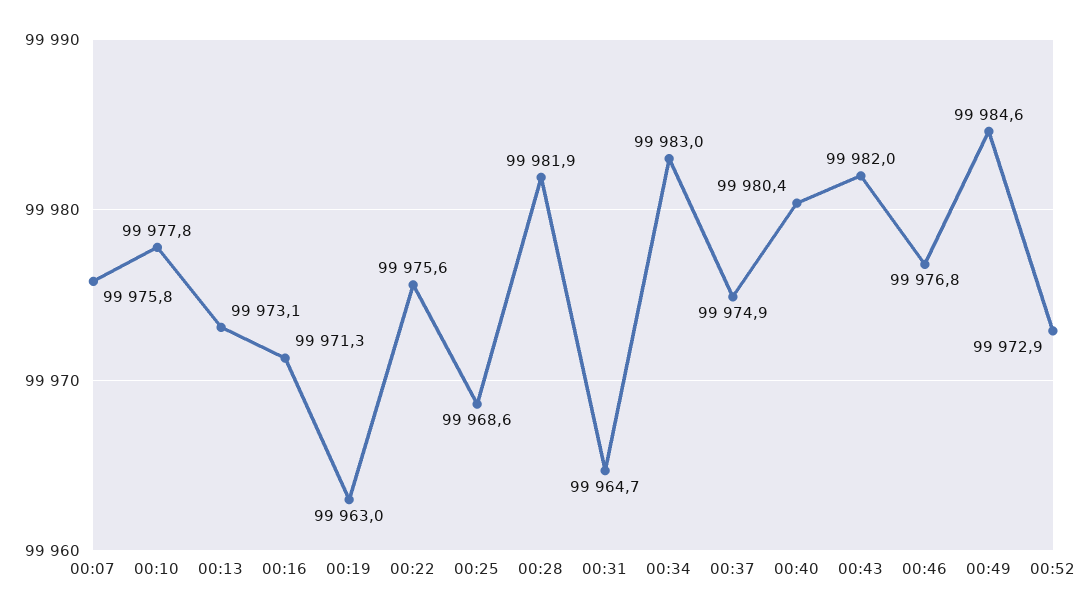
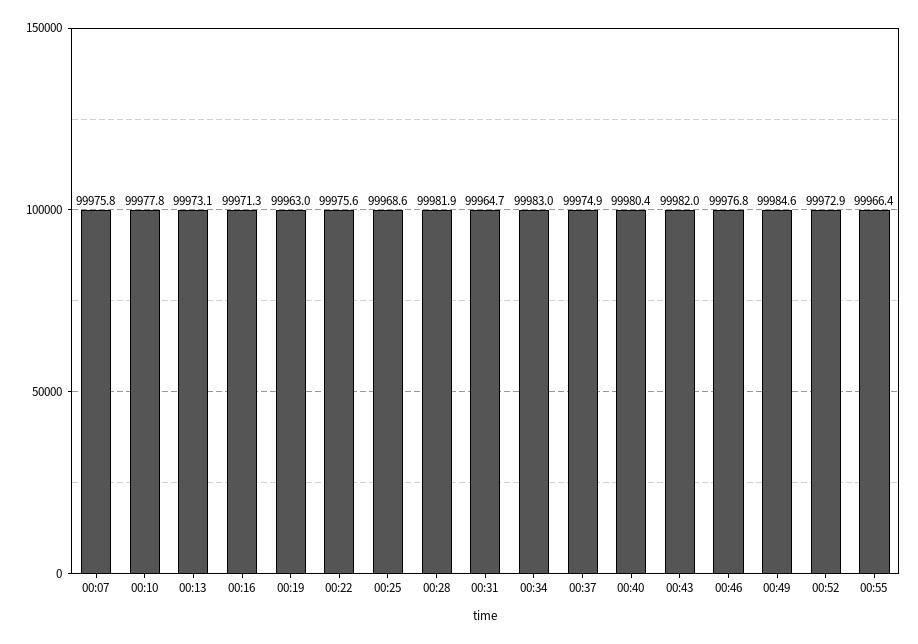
00:55: none -> 99966.4

